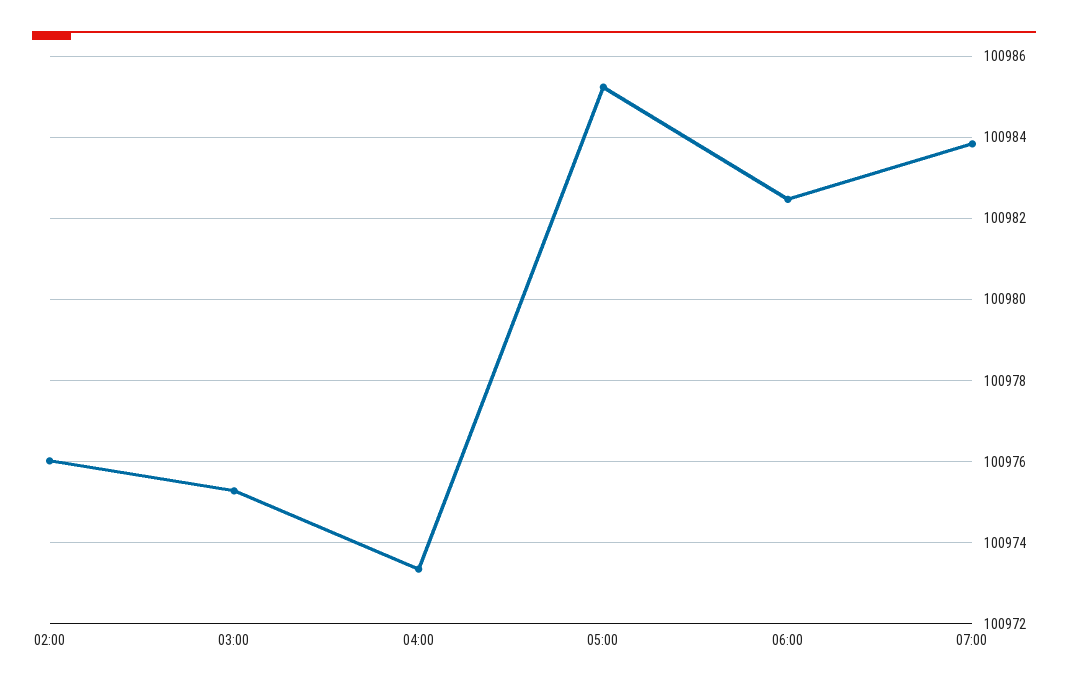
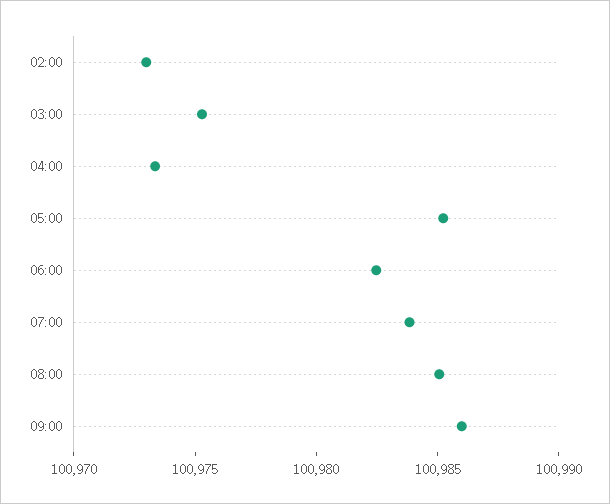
02:00: 100976 -> 100973
08:00: none -> 100985
09:00: none -> 100986

